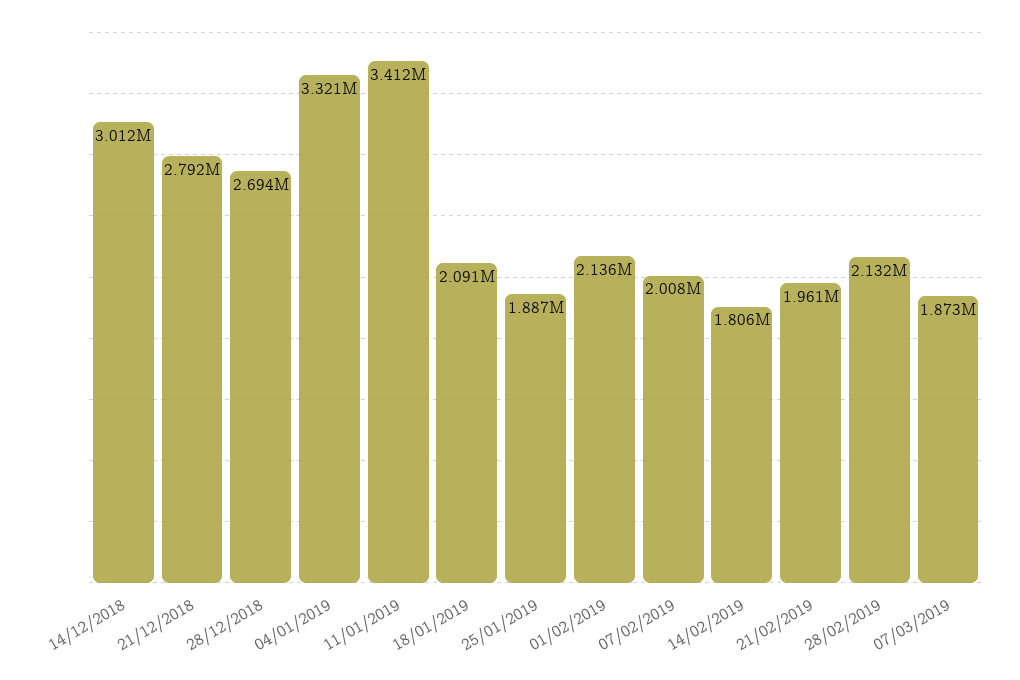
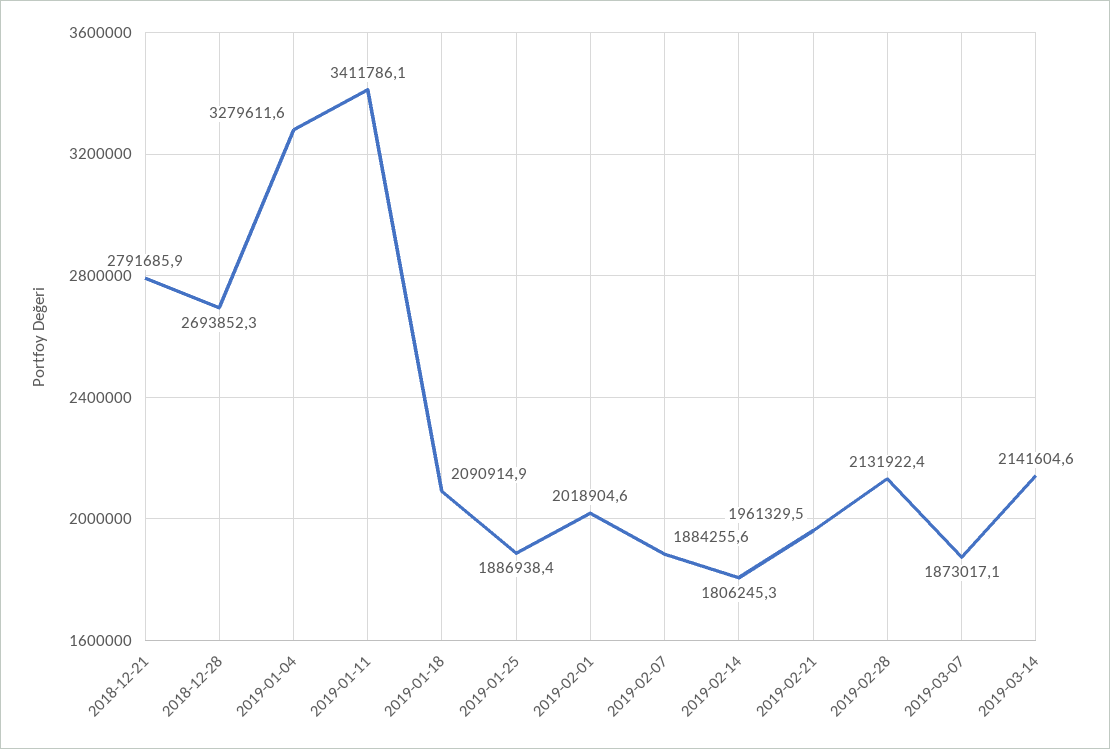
14/12/2018: 3012000 -> none
04/01/2019: 3321000 -> 3279611.6
01/02/2019: 2136000 -> 2018904.6
07/02/2019: 2008000 -> 1884255.6
2019-03-14: none -> 2141604.6

